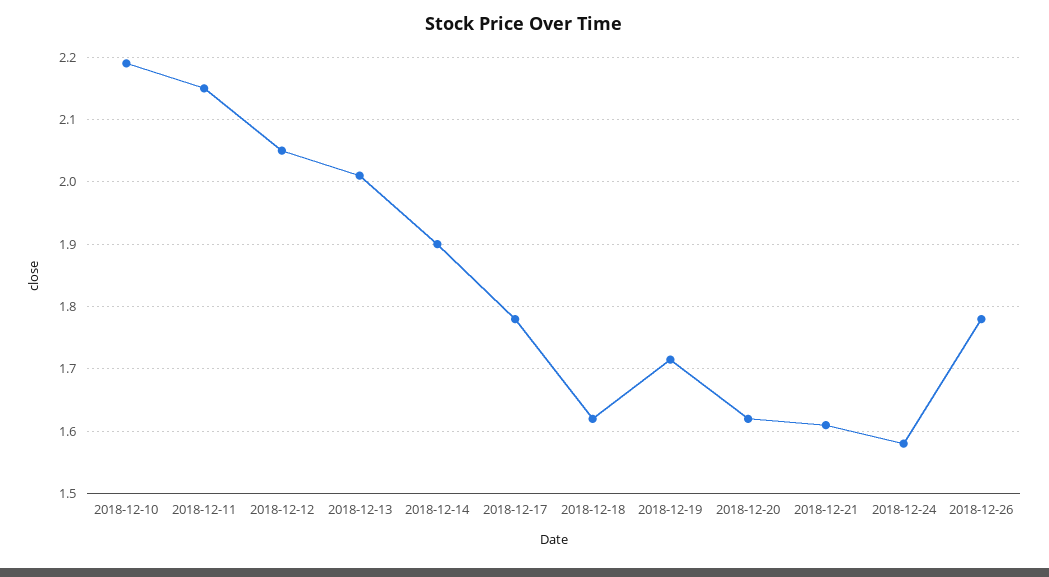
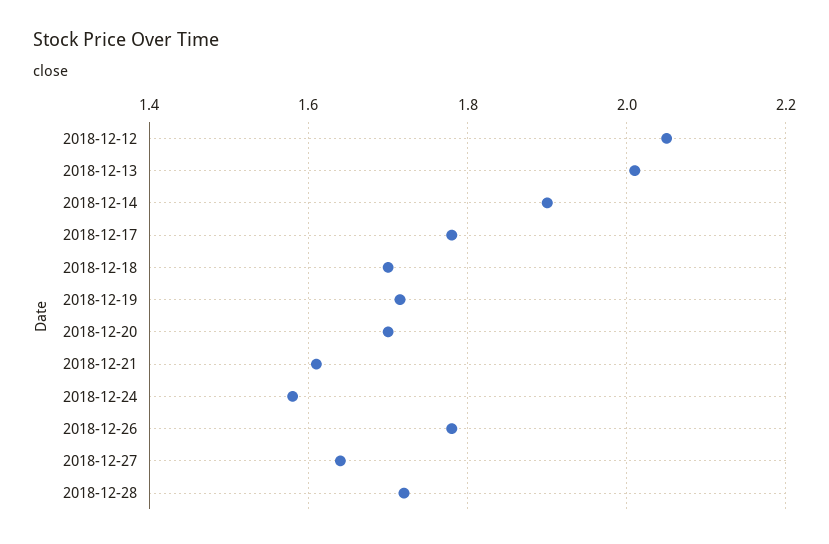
2018-12-10: 2.19 -> none
2018-12-11: 2.15 -> none
2018-12-18: 1.62 -> 1.7
2018-12-20: 1.62 -> 1.7
2018-12-27: none -> 1.64
2018-12-28: none -> 1.72

